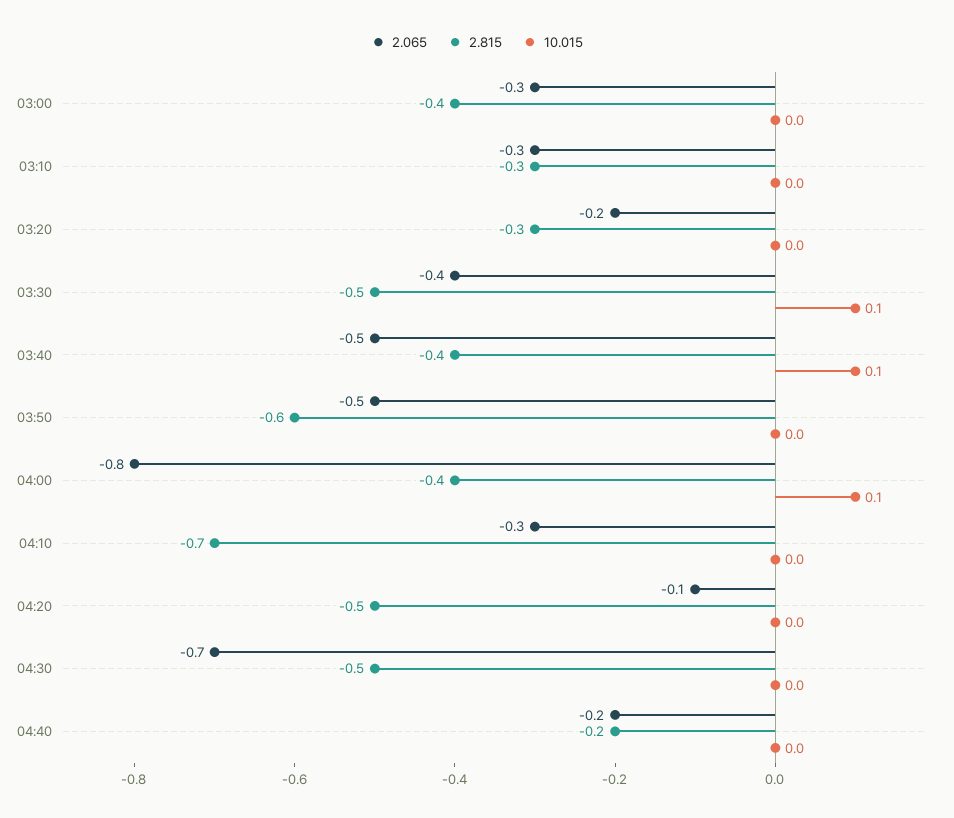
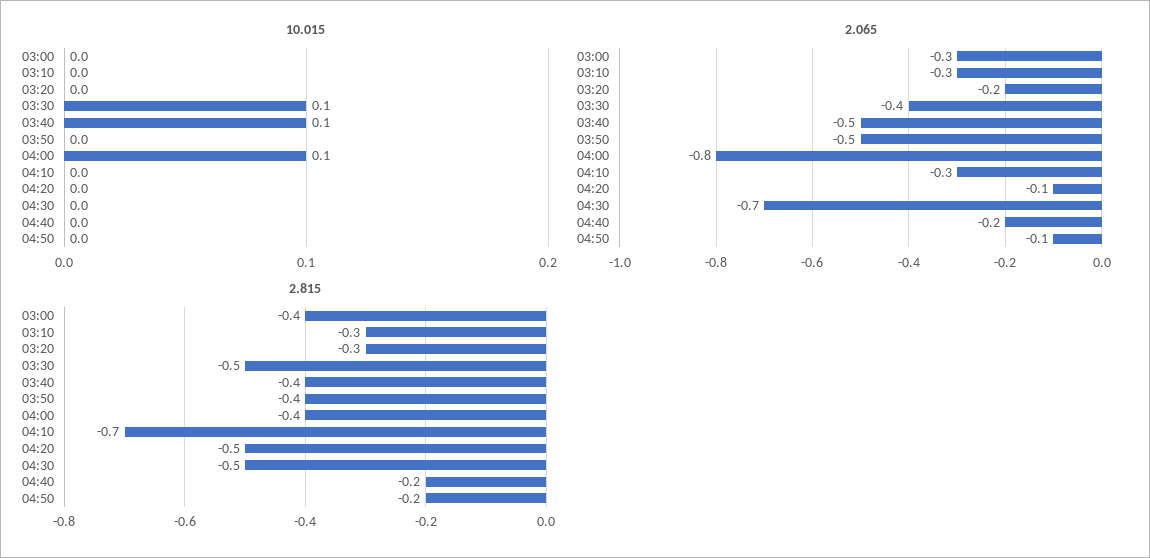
2.815, 03:50: -0.6 -> -0.4
10.015, 04:50: none -> 0
2.065, 04:50: none -> -0.1
2.815, 04:50: none -> -0.2

